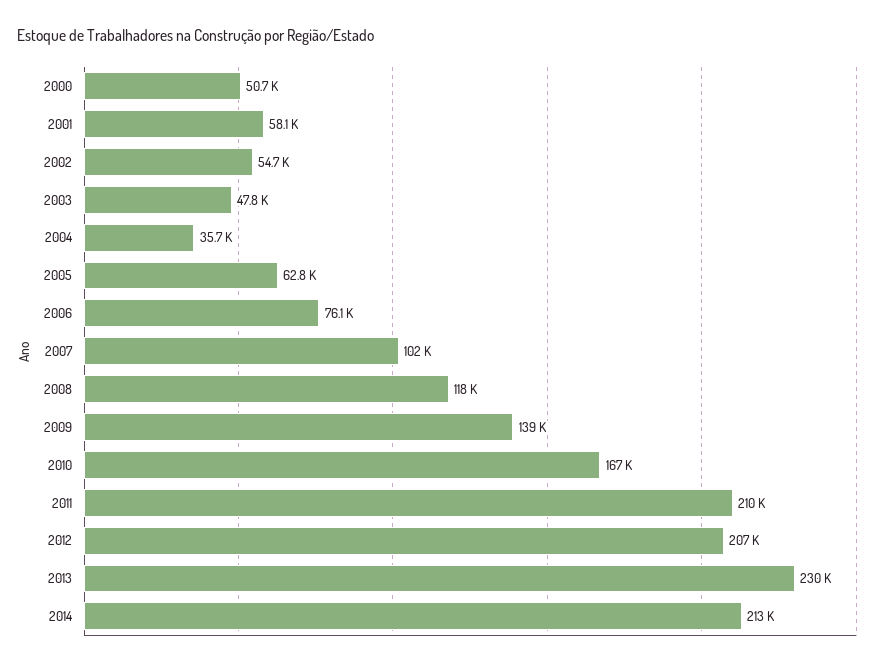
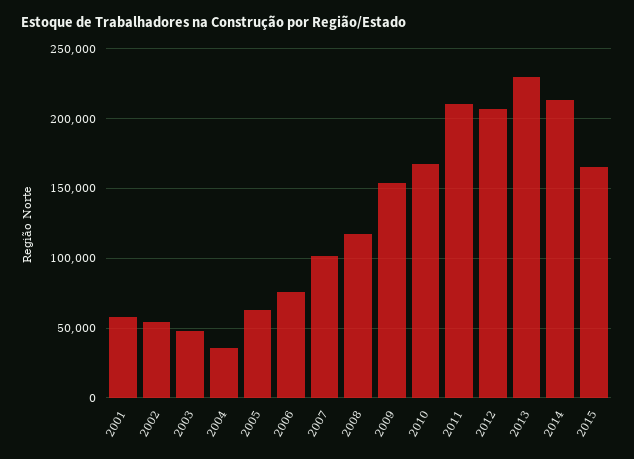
2000: 50700 -> none
2009: 139000 -> 155000
2015: none -> 165000

